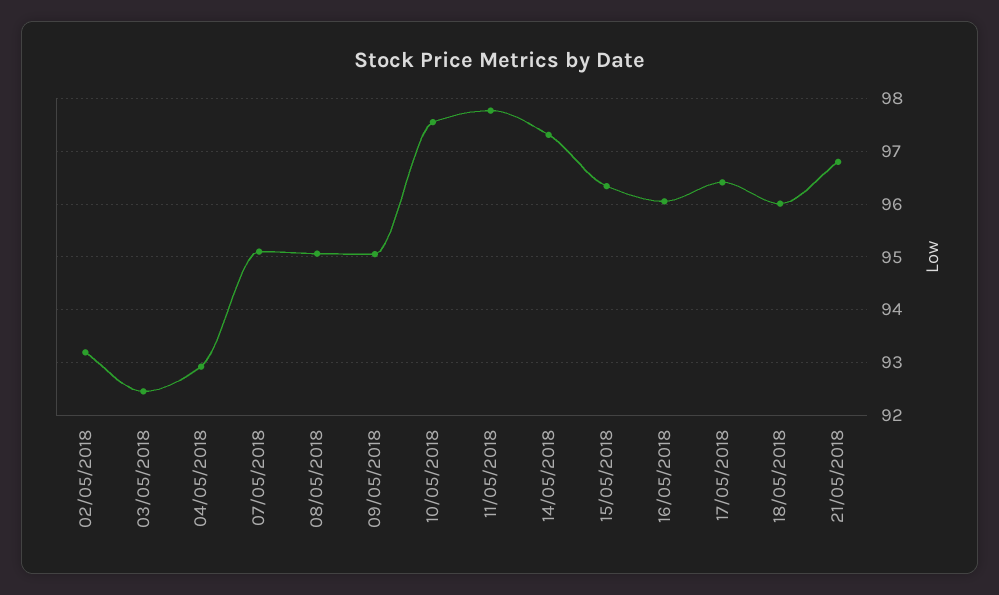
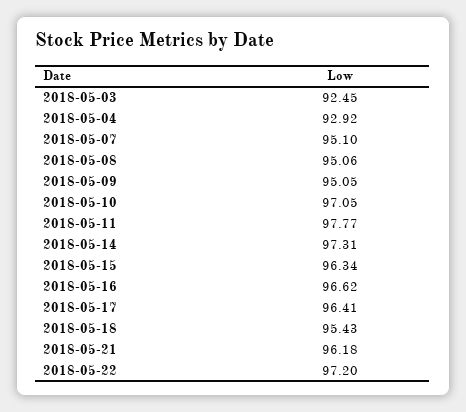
02/05/2018: 93.2 -> none
10/05/2018: 97.6 -> 97.05
16/05/2018: 96 -> 96.62
18/05/2018: 96 -> 95.43
21/05/2018: 96.8 -> 96.18
2018-05-22: none -> 97.2

